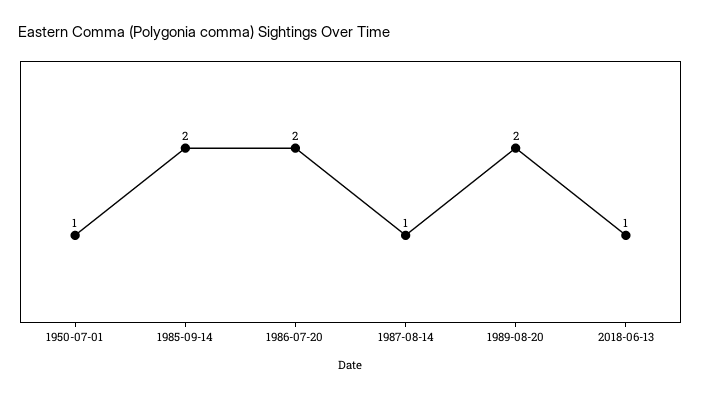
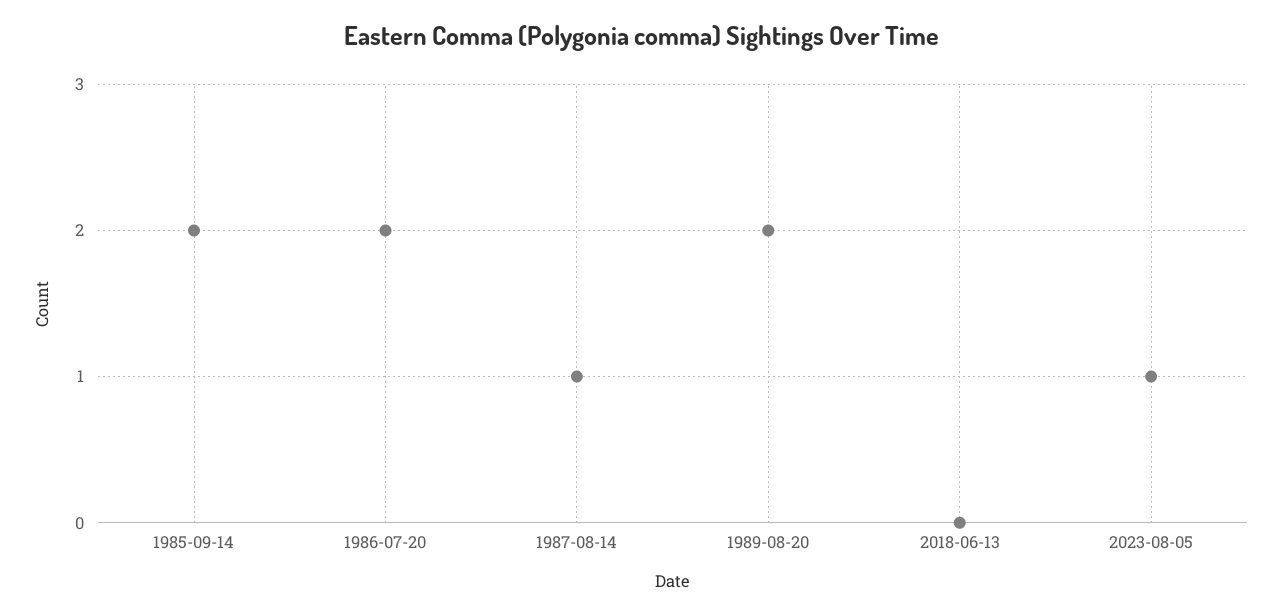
1950-07-01: 1 -> none
2018-06-13: 1 -> 0
2023-08-05: none -> 1

